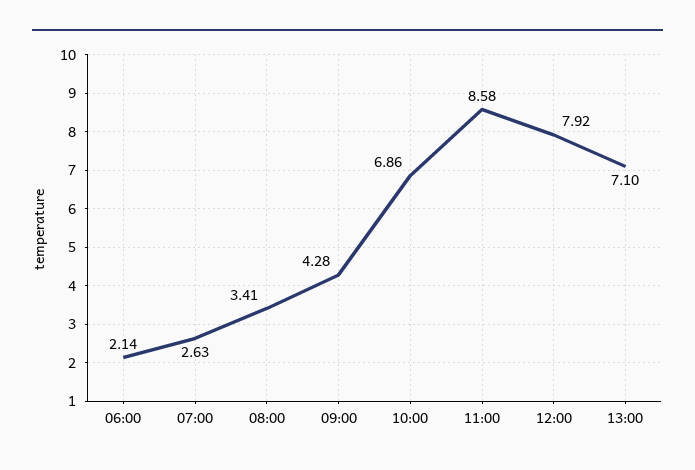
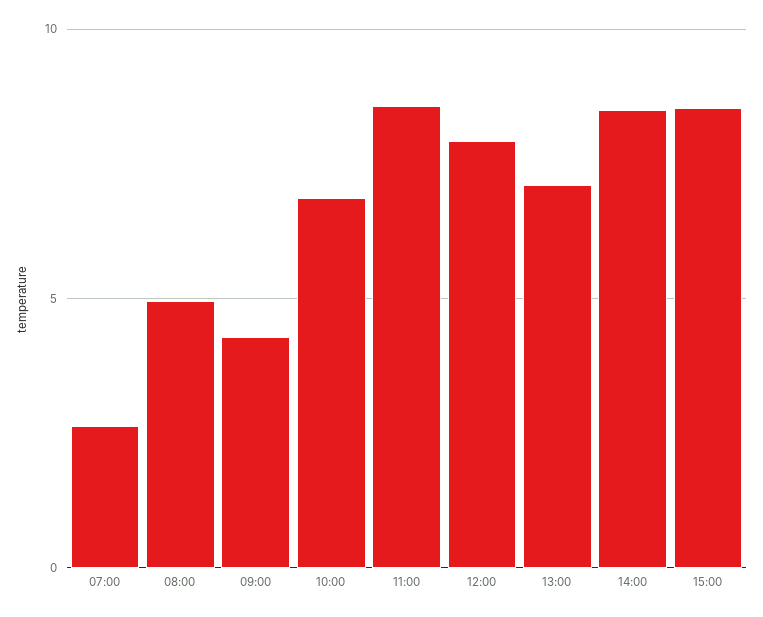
06:00: 2.14 -> none
08:00: 3.41 -> 5
14:00: none -> 8.5
15:00: none -> 8.5

